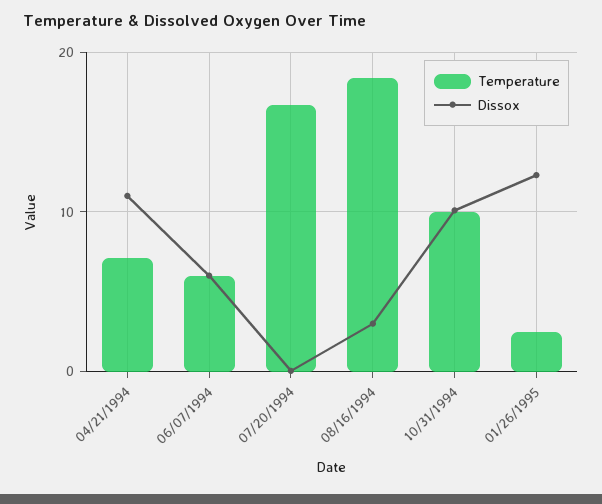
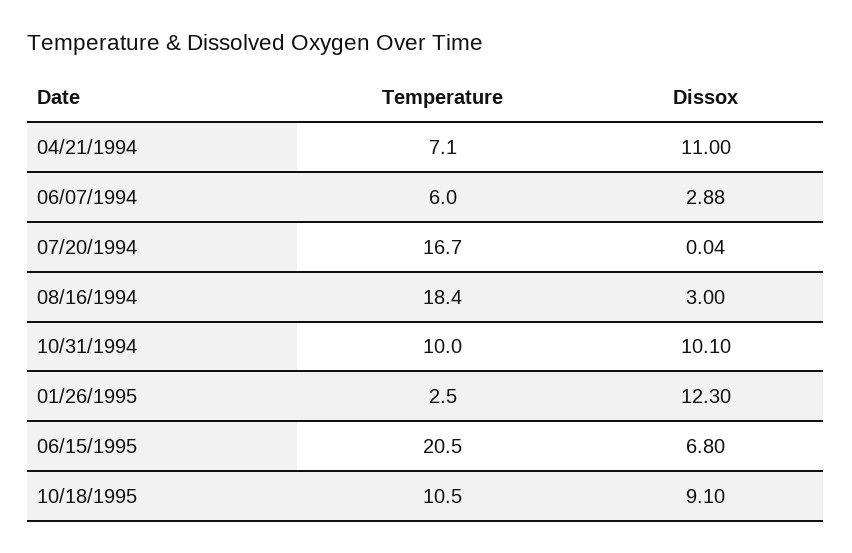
Dissox, 06/07/1994: 6 -> 2.88
Temperature, 06/15/1995: none -> 20.5
Dissox, 06/15/1995: none -> 6.8
Temperature, 10/18/1995: none -> 10.5
Dissox, 10/18/1995: none -> 9.1

